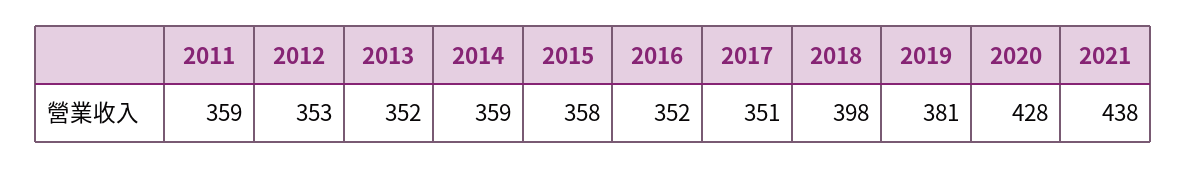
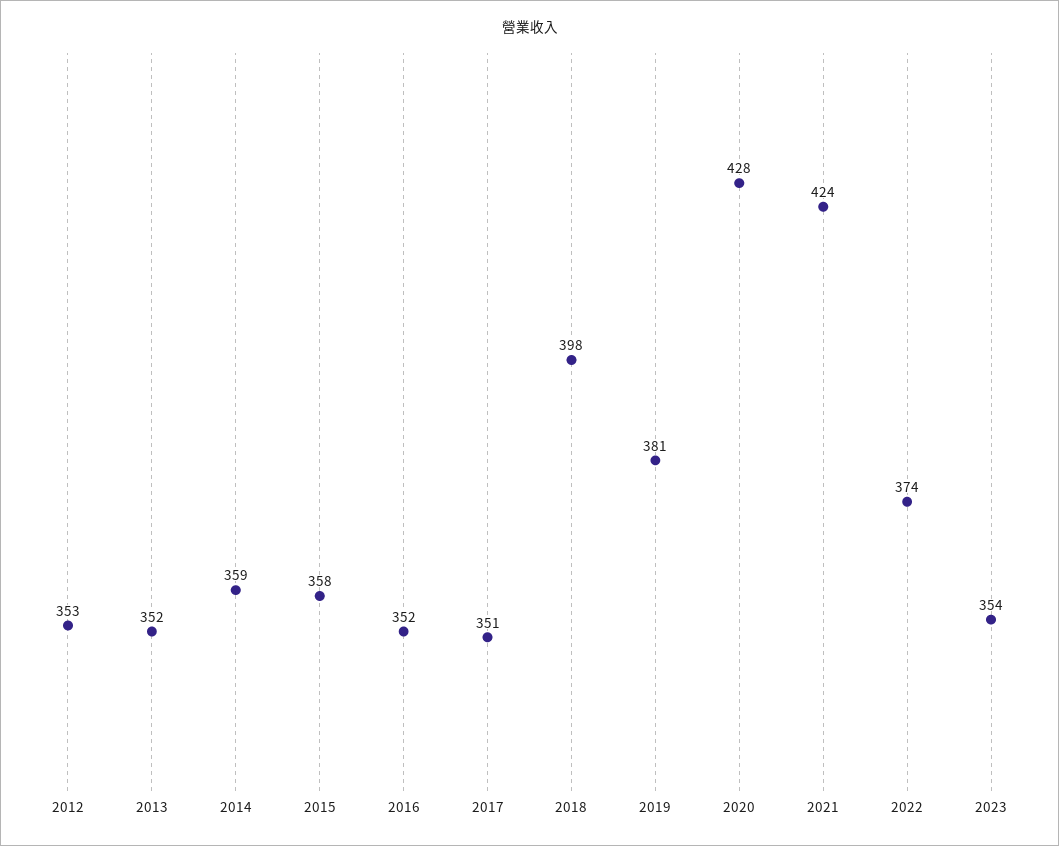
2011: 359 -> none
2021: 438 -> 424
2022: none -> 374
2023: none -> 354

